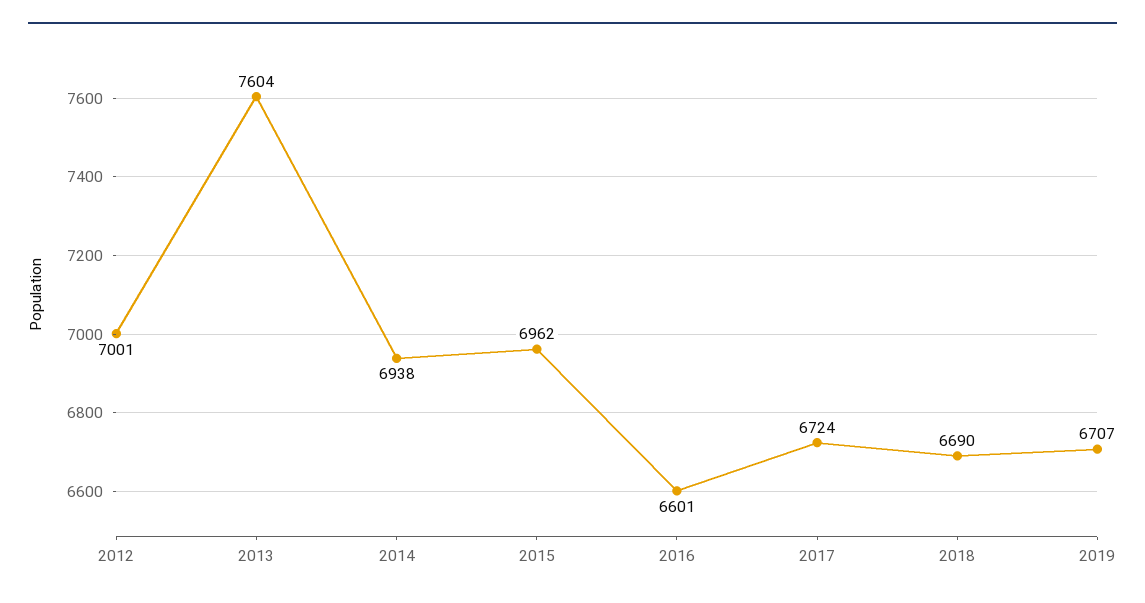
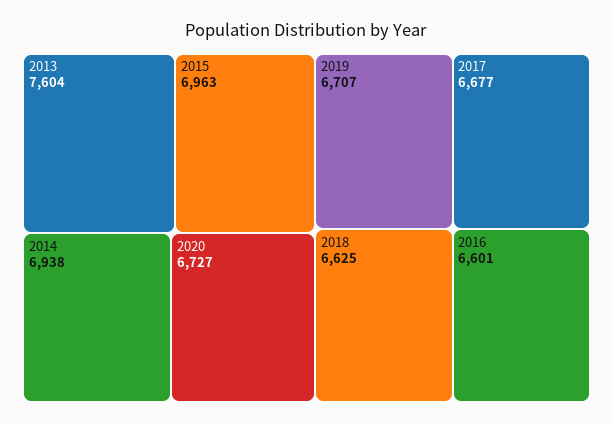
2012: 7001 -> none
2015: 6962 -> 6963
2017: 6724 -> 6677
2018: 6690 -> 6625
2020: none -> 6727

